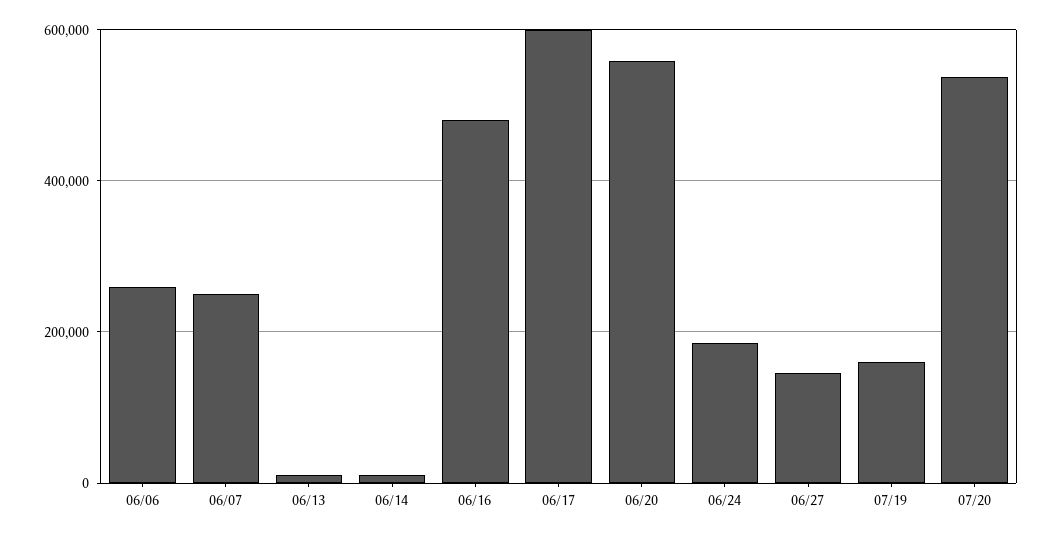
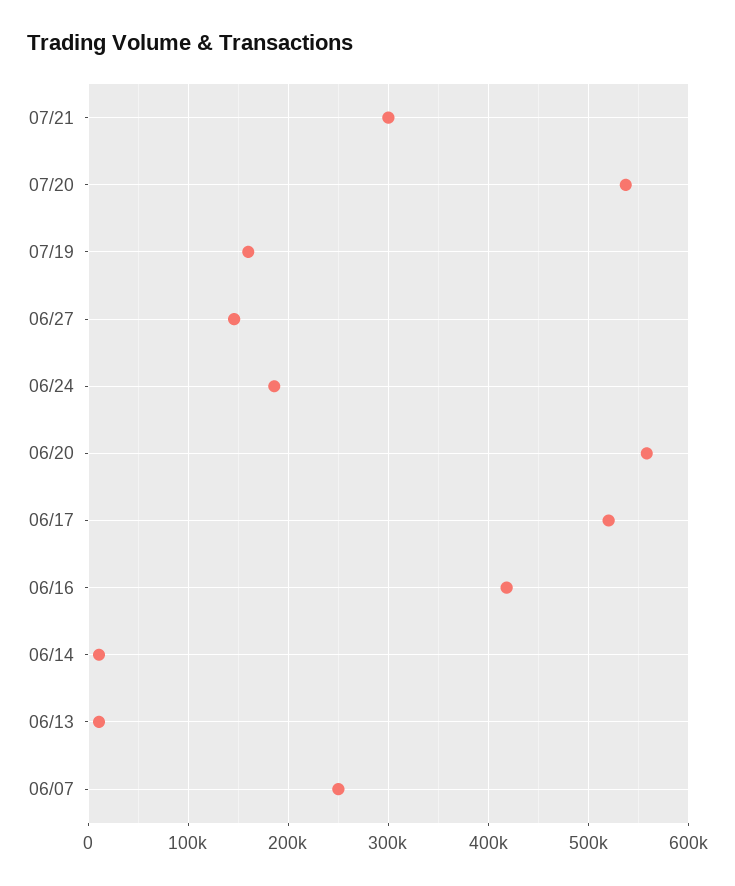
06/06: 260000 -> none
06/16: 480000 -> 420000
06/17: 600000 -> 520000
07/21: none -> 300000

